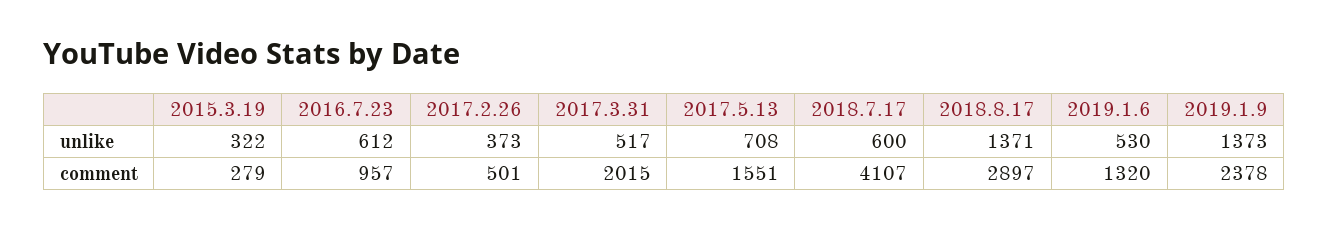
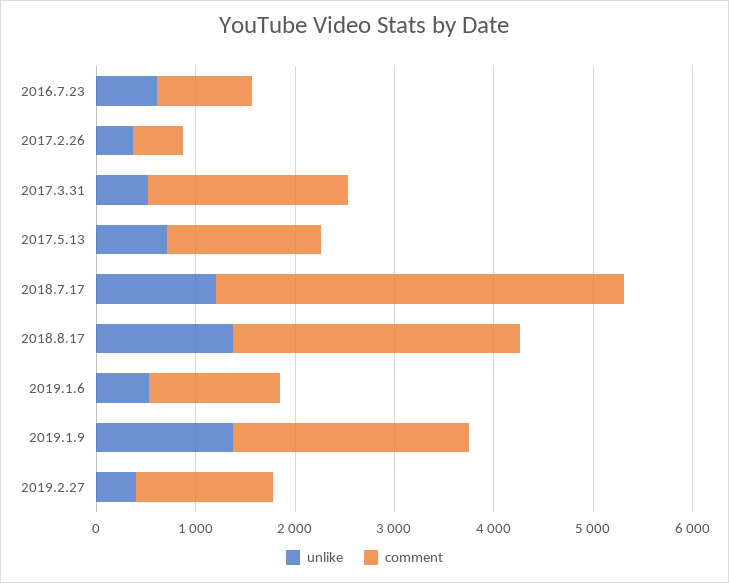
unlike, 2015.3.19: 322 -> none
unlike, 2018.7.17: 600 -> 1200
comment, 2015.3.19: 279 -> none
unlike, 2019.2.27: none -> 400
comment, 2019.2.27: none -> 1400

